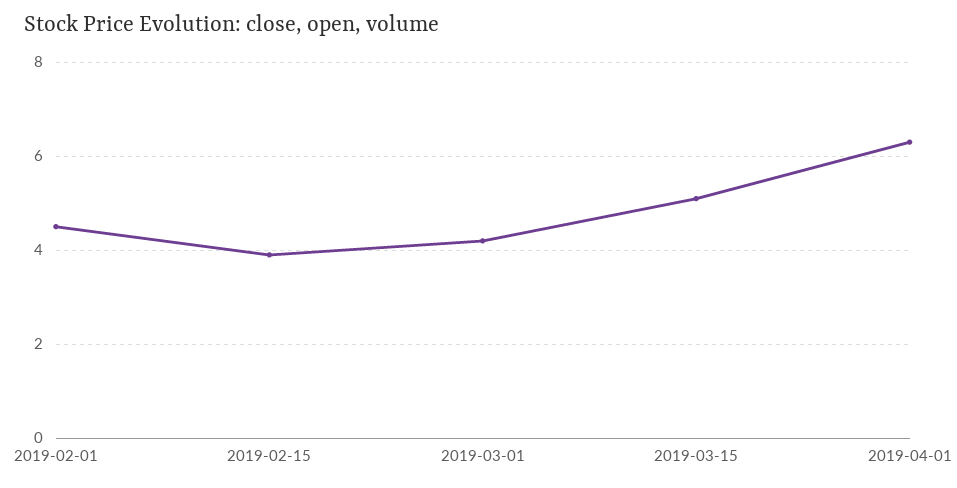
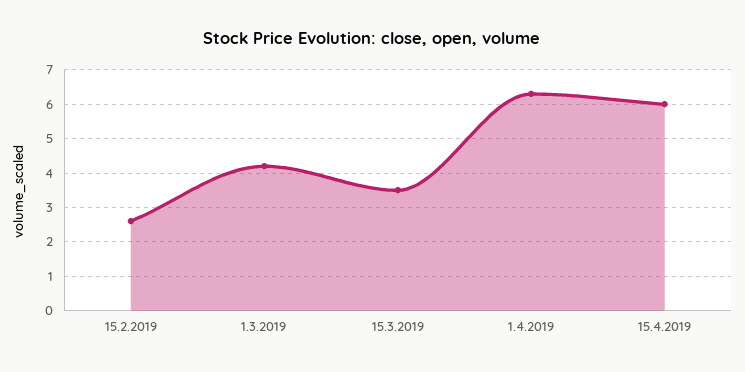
2019-02-01: 4.5 -> none
2019-02-15: 4 -> 2.5
2019-03-15: 5 -> 3.5
15.4.2019: none -> 6

